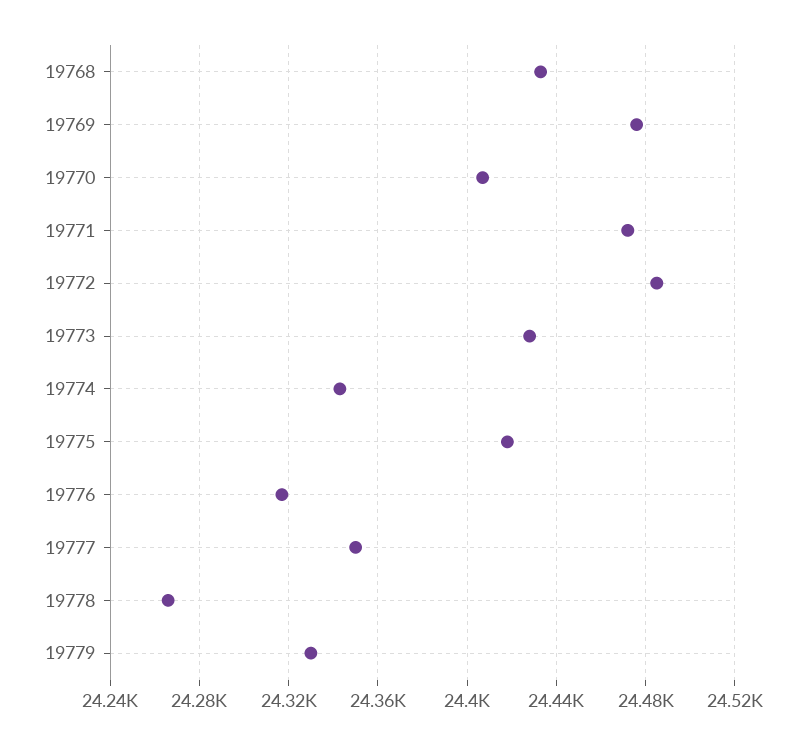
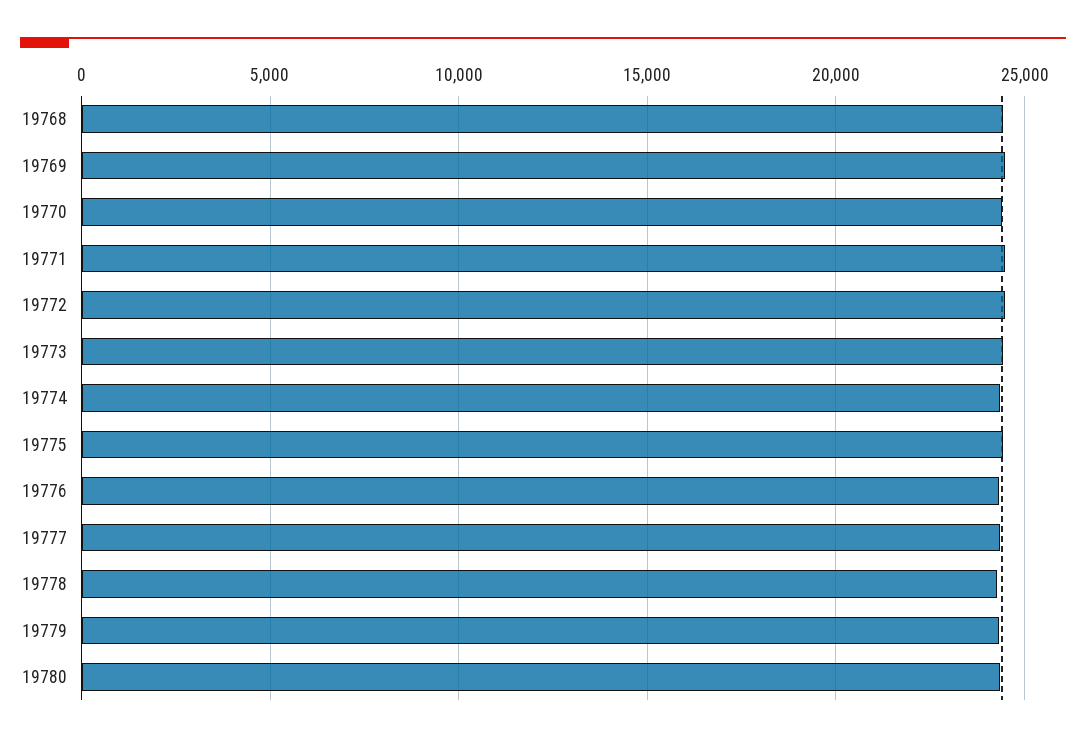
19780: none -> 24500

